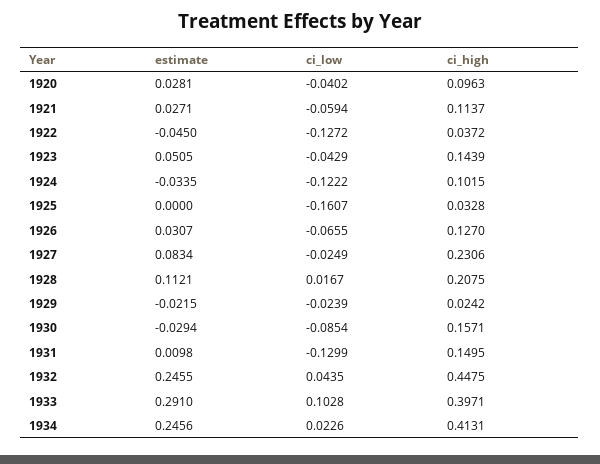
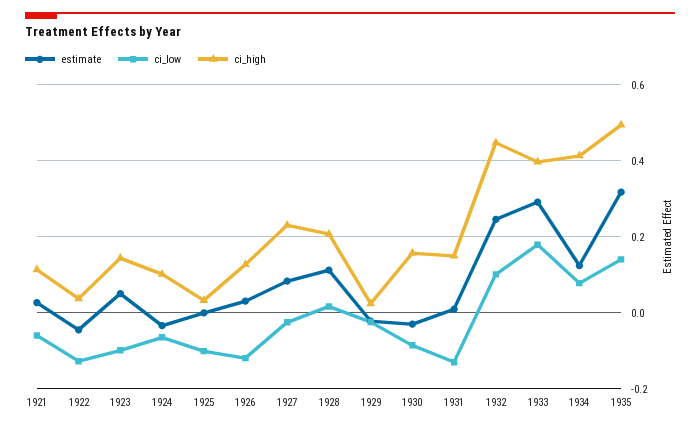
estimate, 1920: 0.0281 -> none
ci_low, 1920: -0.0402 -> none
ci_high, 1920: 0.0963 -> none
ci_low, 1923: -0.0429 -> -0.1
ci_low, 1924: -0.1222 -> -0.06
ci_low, 1925: -0.1607 -> -0.1
ci_low, 1926: -0.0655 -> -0.12
ci_low, 1932: 0.0435 -> 0.1
ci_low, 1933: 0.1028 -> 0.18
estimate, 1934: 0.2456 -> 0.12
ci_low, 1934: 0.0226 -> 0.08
estimate, 1935: none -> 0.32
ci_low, 1935: none -> 0.14
ci_high, 1935: none -> 0.5

